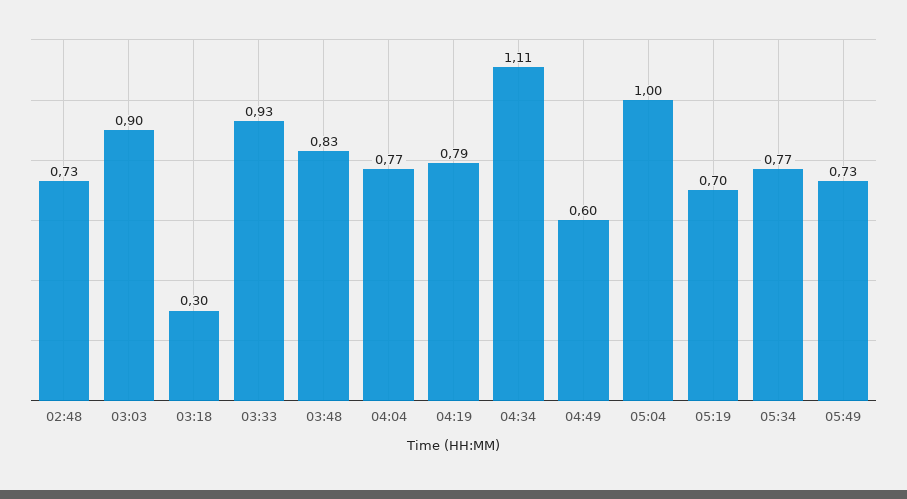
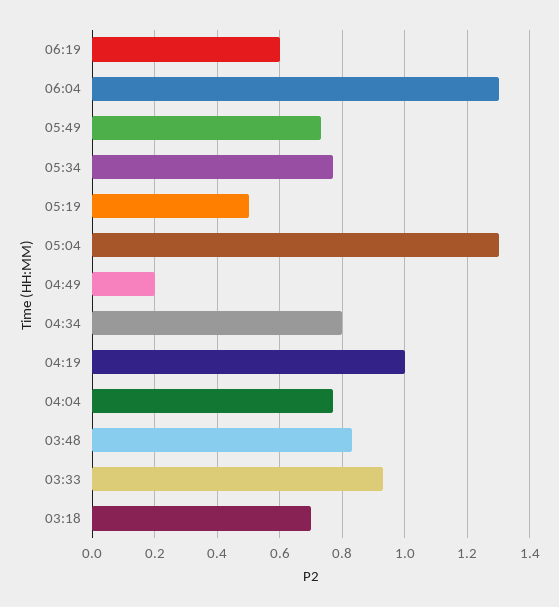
02:48: 0.73 -> none
03:03: 0.9 -> none
03:18: 0.3 -> 0.7
04:19: 0.79 -> 1
04:34: 1.11 -> 0.8
04:49: 0.6 -> 0.2
05:04: 1 -> 1.3
05:19: 0.7 -> 0.5
06:19: none -> 0.6
06:04: none -> 1.3

